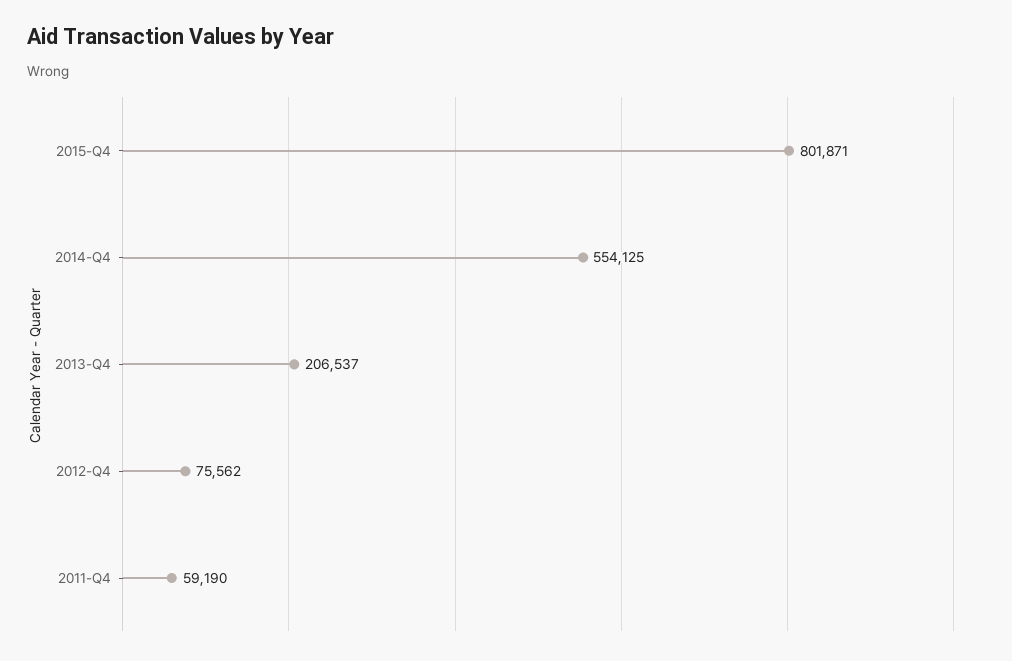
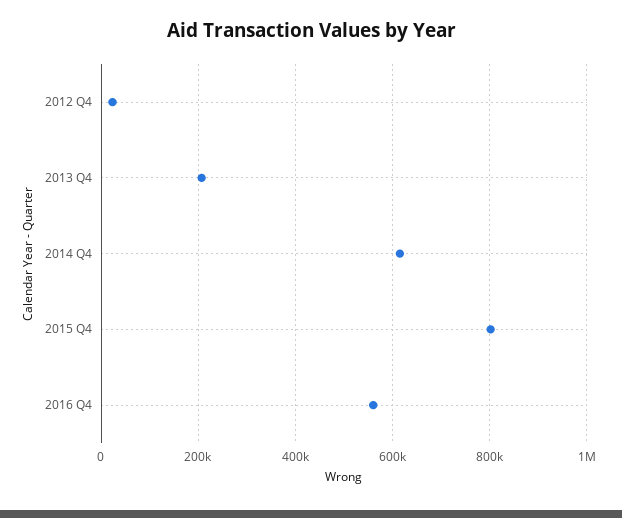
2014-Q4: 554125 -> 620000
2012-Q4: 75562 -> 20000
2011-Q4: 59190 -> none
2016 Q4: none -> 560000

